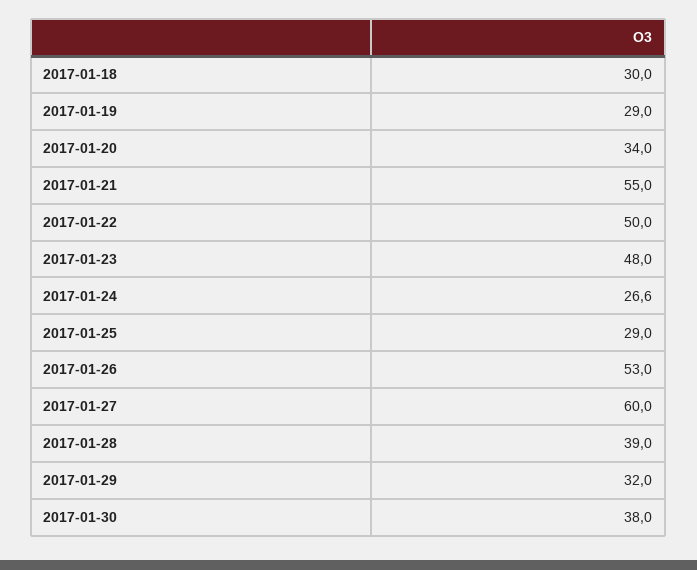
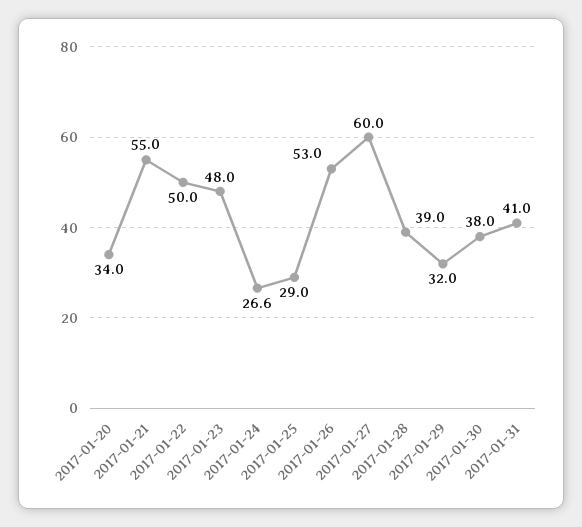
2017-01-18: 30 -> none
2017-01-19: 29 -> none
2017-01-31: none -> 41

